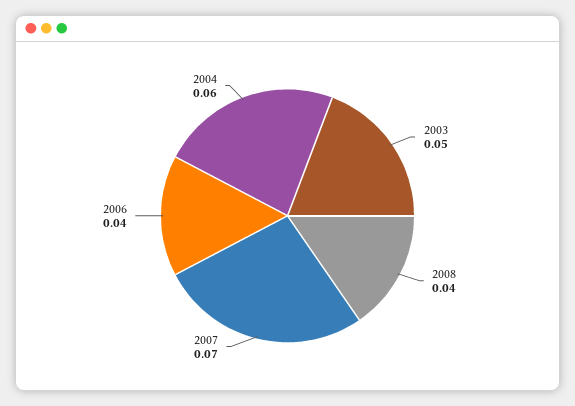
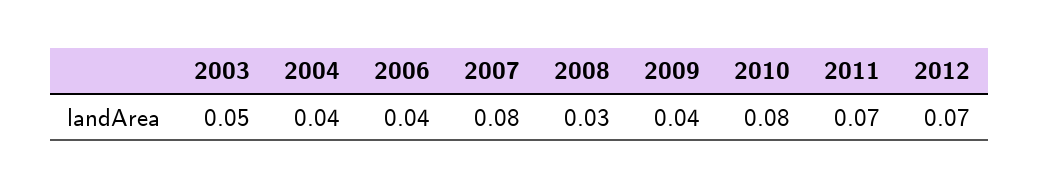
2008: 0.04 -> 0.03
2007: 0.07 -> 0.08
2004: 0.06 -> 0.04
2009: none -> 0.04
2010: none -> 0.08
2011: none -> 0.07
2012: none -> 0.07

